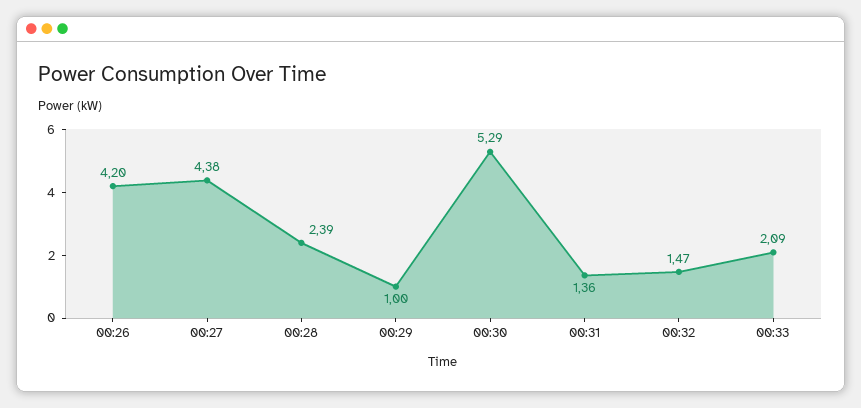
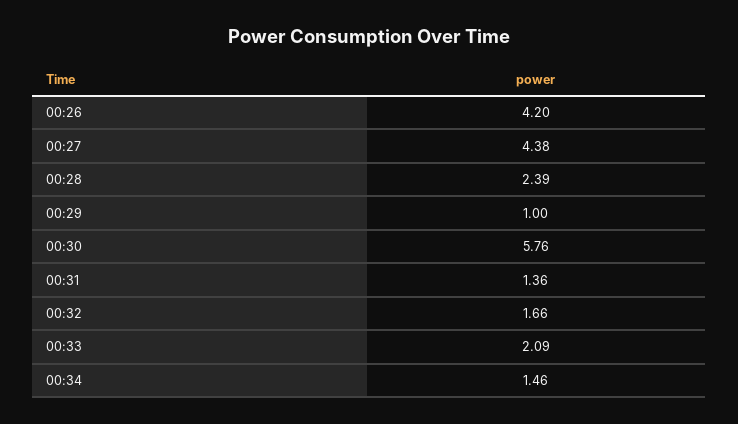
00:30: 5.29 -> 5.76
00:32: 1.47 -> 1.66
00:34: none -> 1.46

